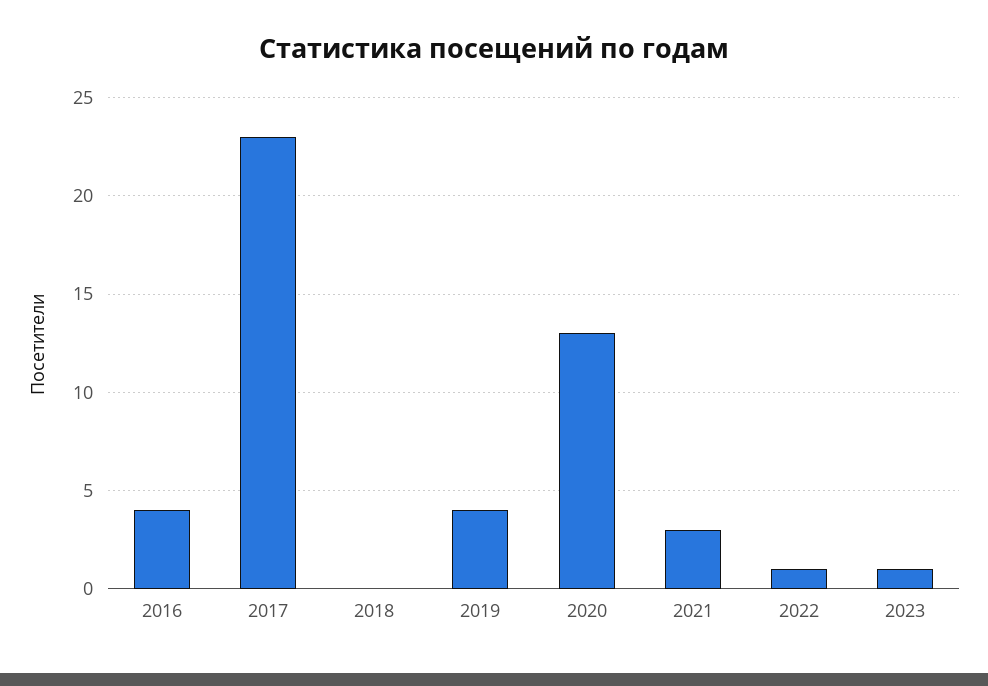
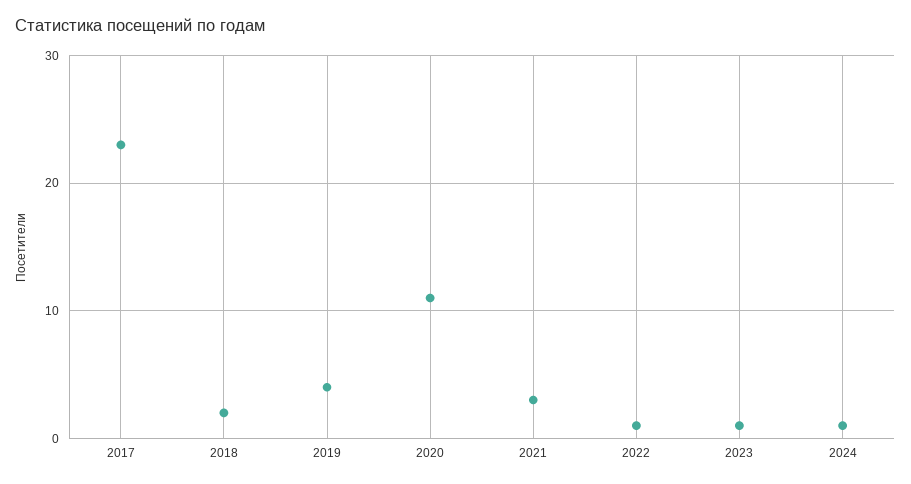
2016: 4 -> none
2018: 0 -> 2
2020: 13 -> 11
2024: none -> 1

